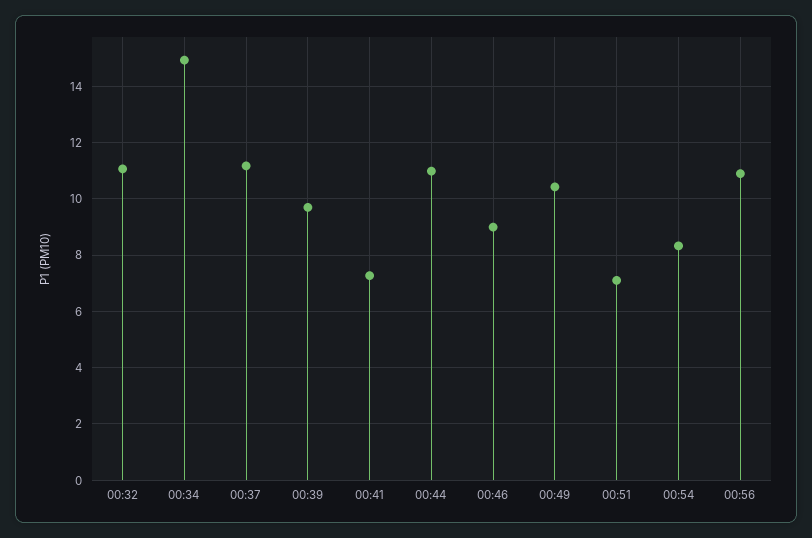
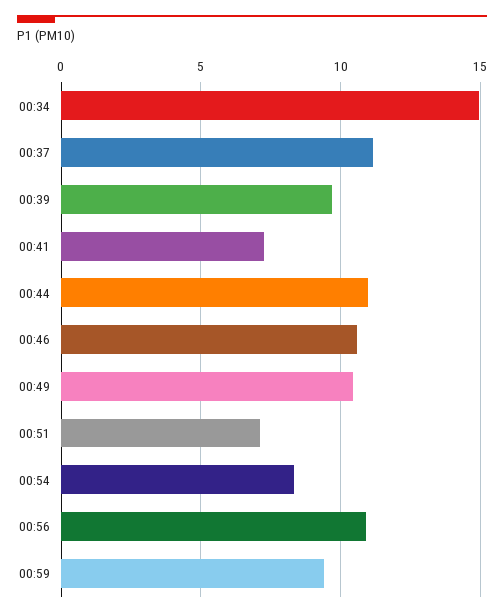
00:32: 11 -> none
00:46: 9 -> 10.5
00:59: none -> 9.5

